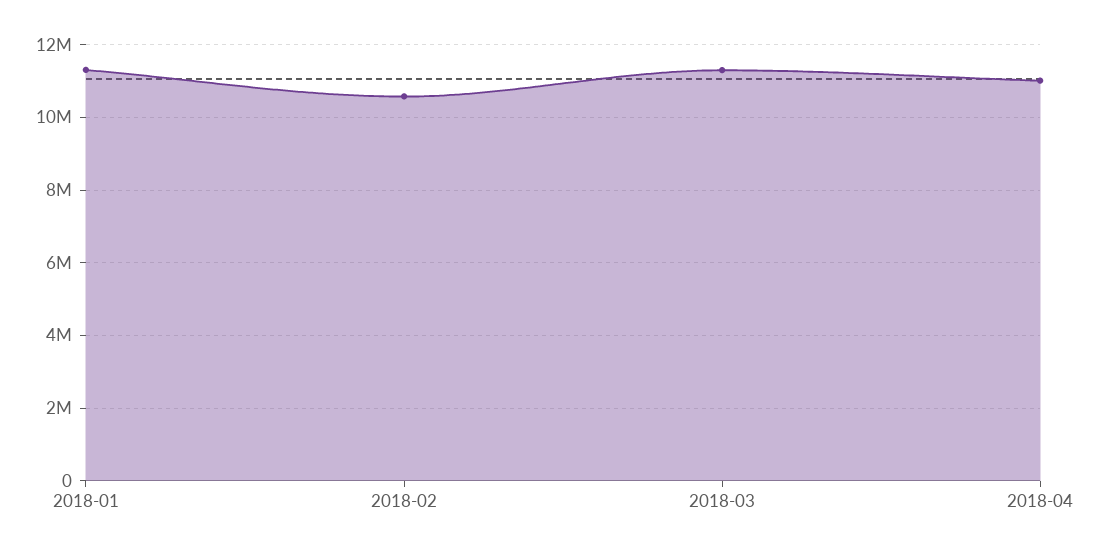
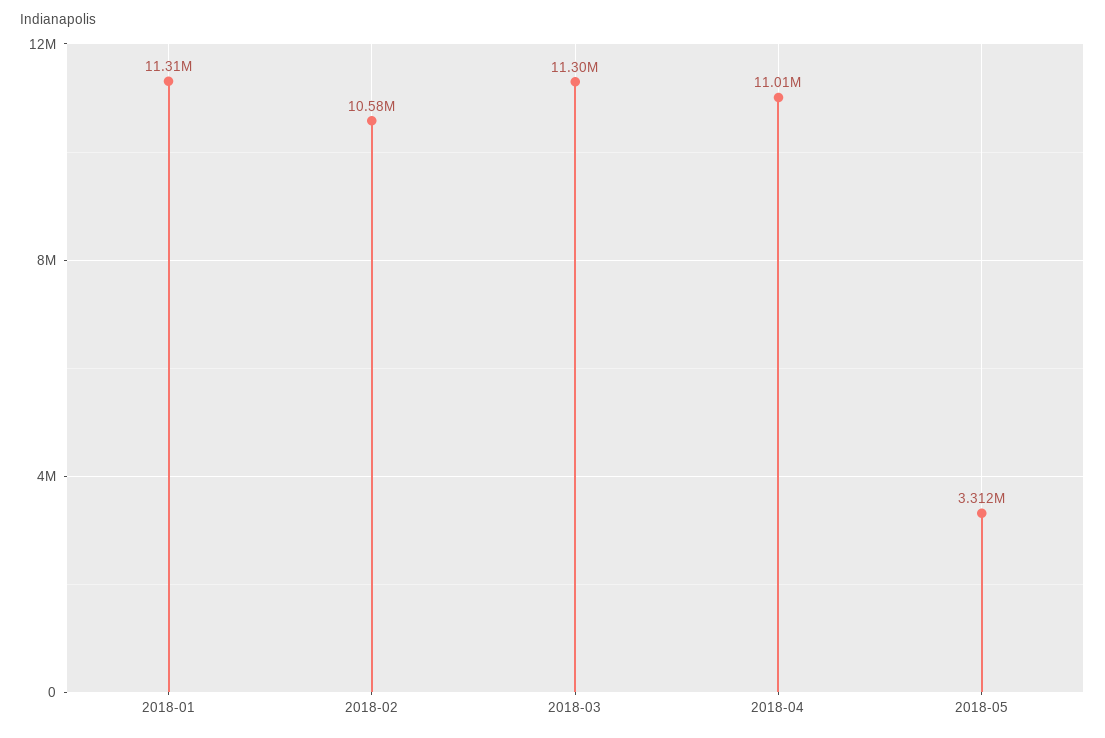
2018-05: none -> 3312000

